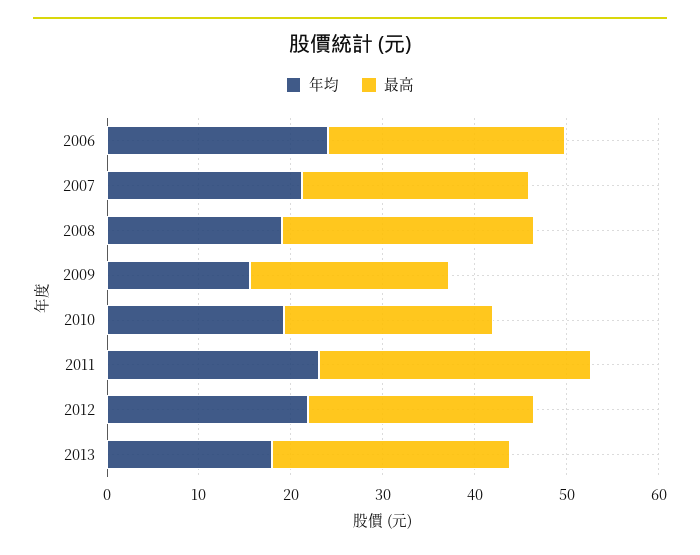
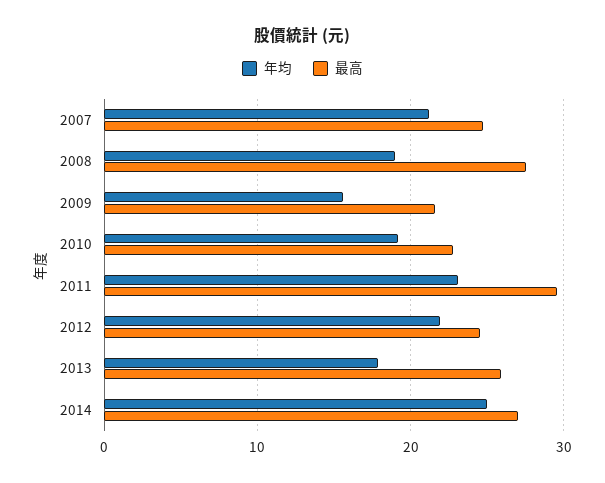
年均, 2006: 24 -> none
最高, 2006: 26 -> none
年均, 2014: none -> 25
最高, 2014: none -> 27

